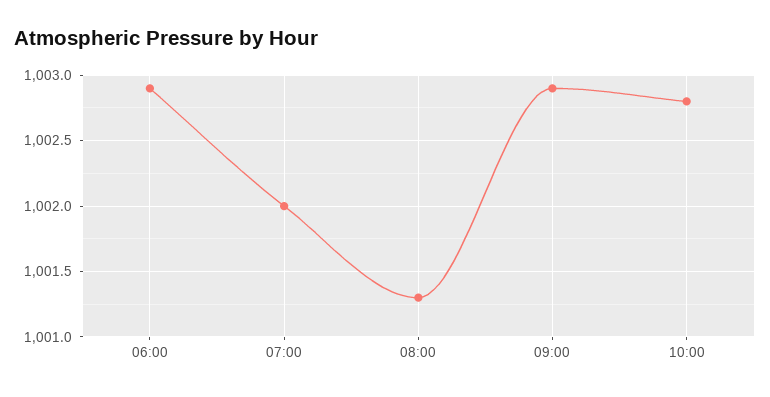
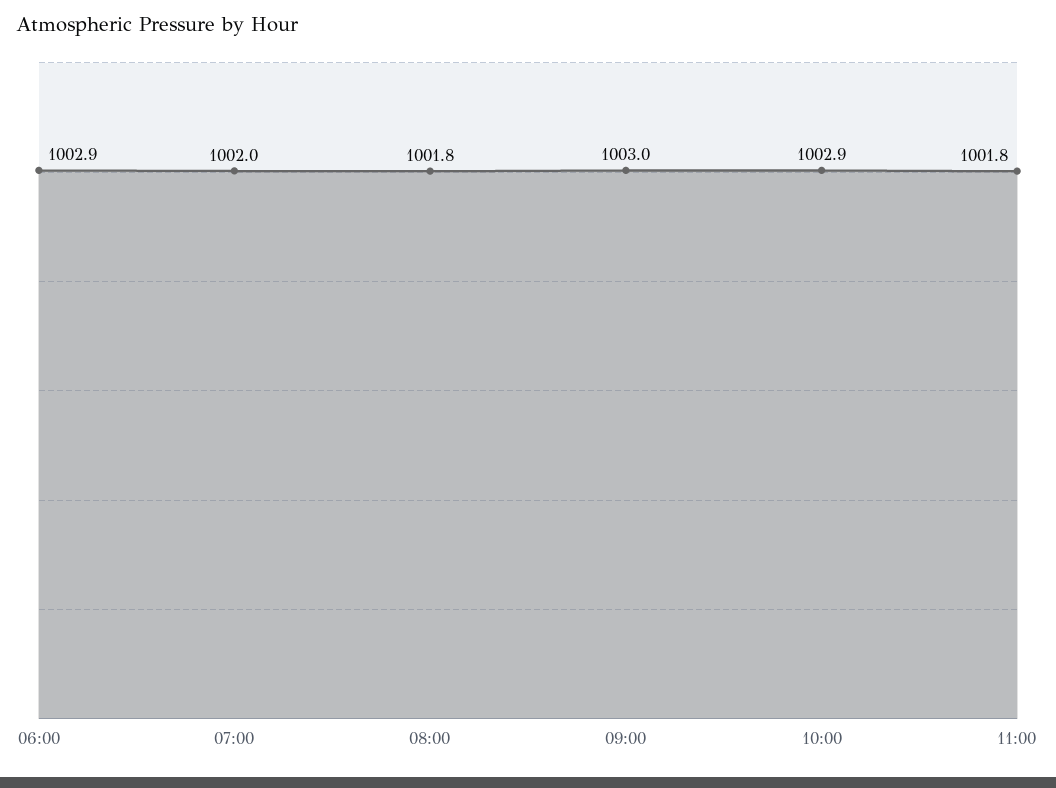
08:00: 1001.3 -> 1001.8
09:00: 1002.9 -> 1003
10:00: 1002.8 -> 1002.9
11:00: none -> 1001.8

